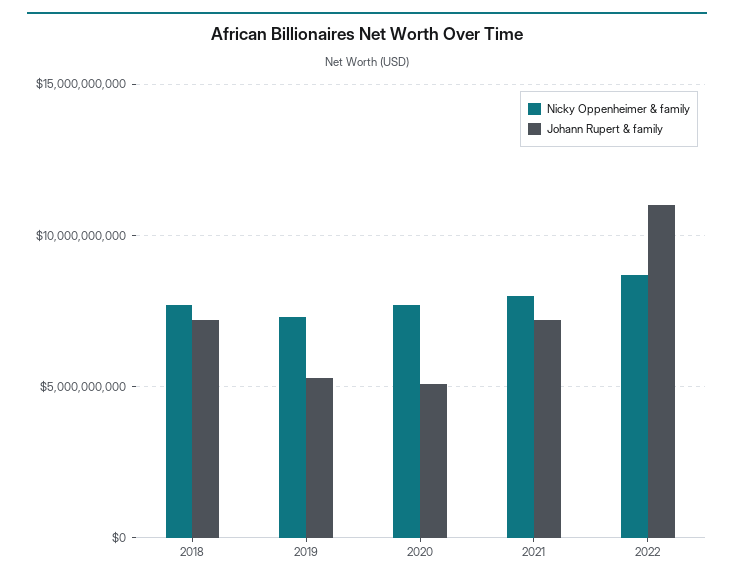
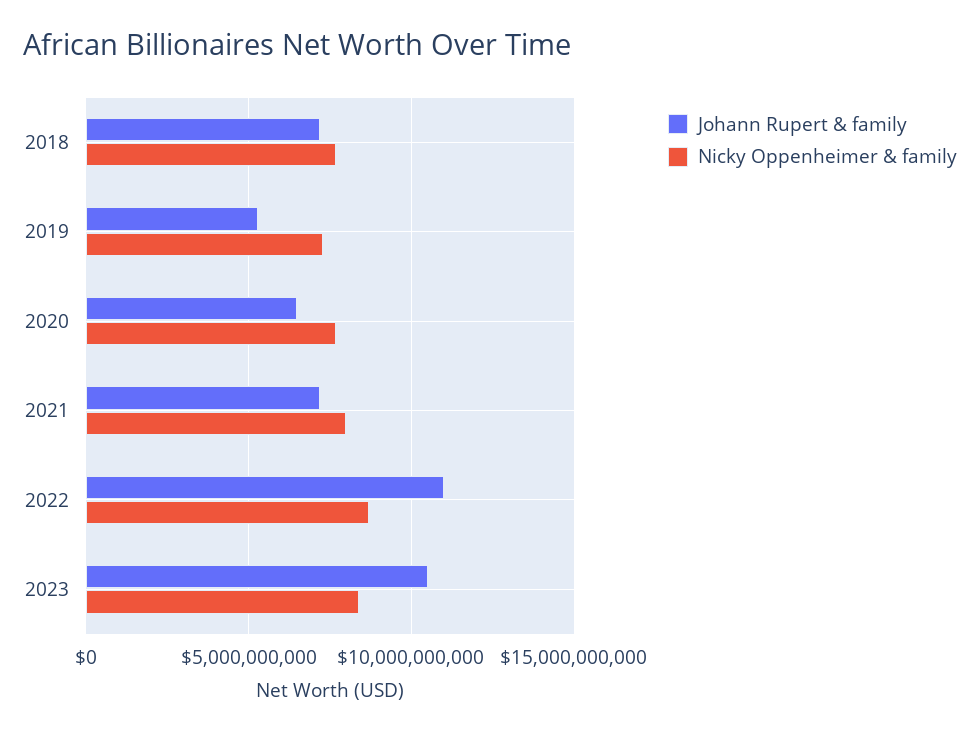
Johann Rupert & family, 2020: 5000000000 -> 6500000000
Johann Rupert & family, 2023: none -> 10500000000
Nicky Oppenheimer & family, 2023: none -> 8500000000

